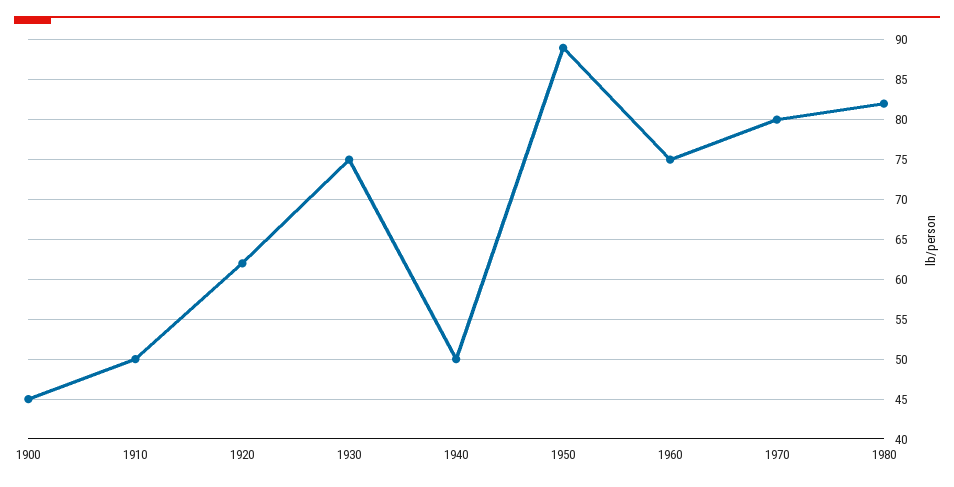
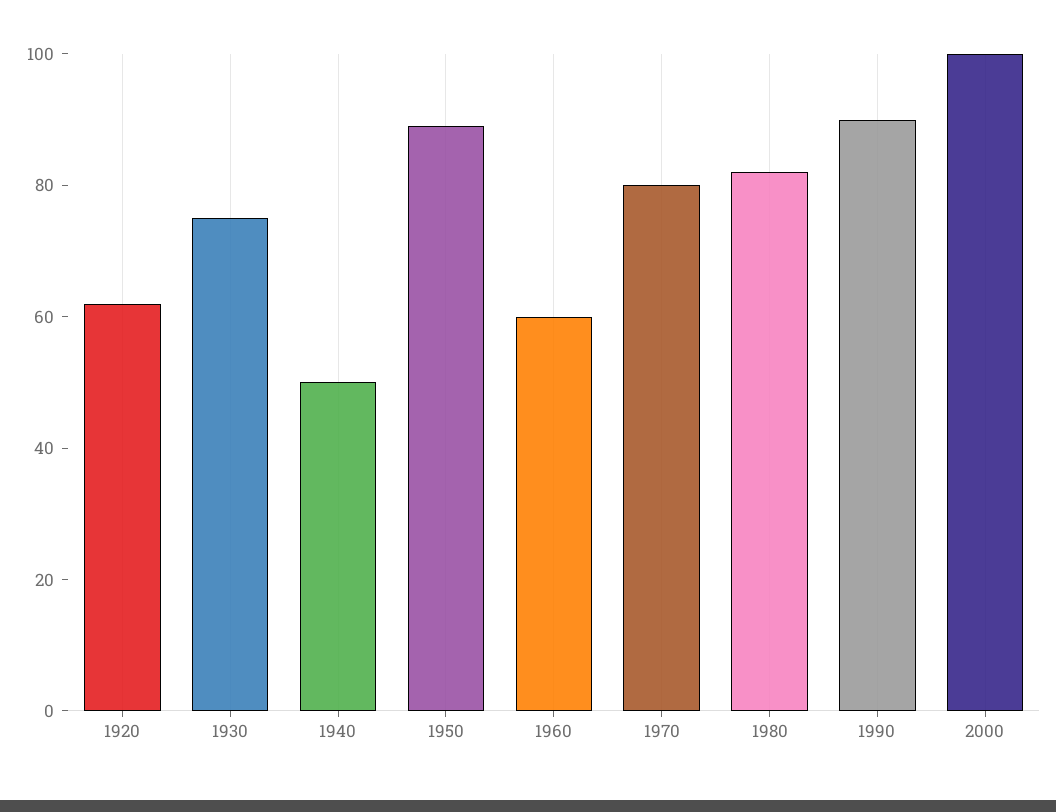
1900: 45 -> none
1910: 50 -> none
1960: 75 -> 60
1990: none -> 90
2000: none -> 100

